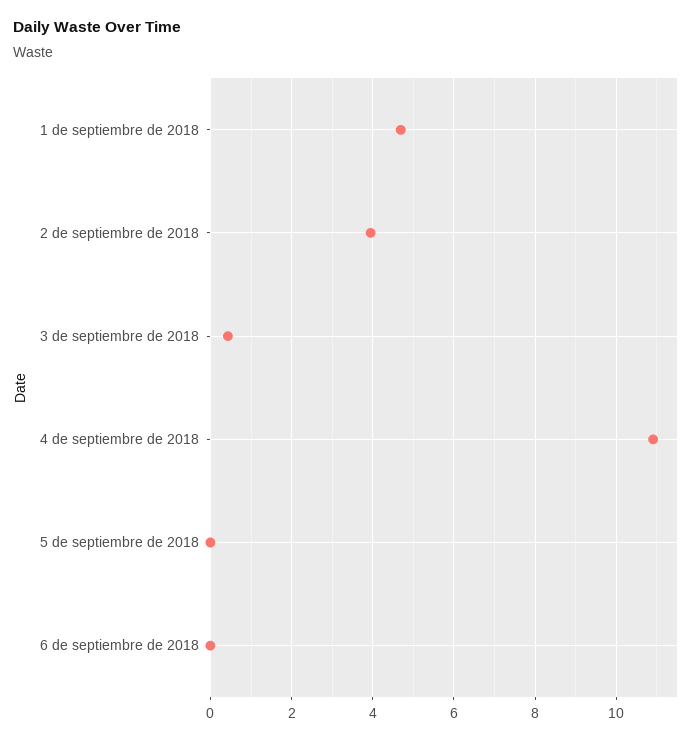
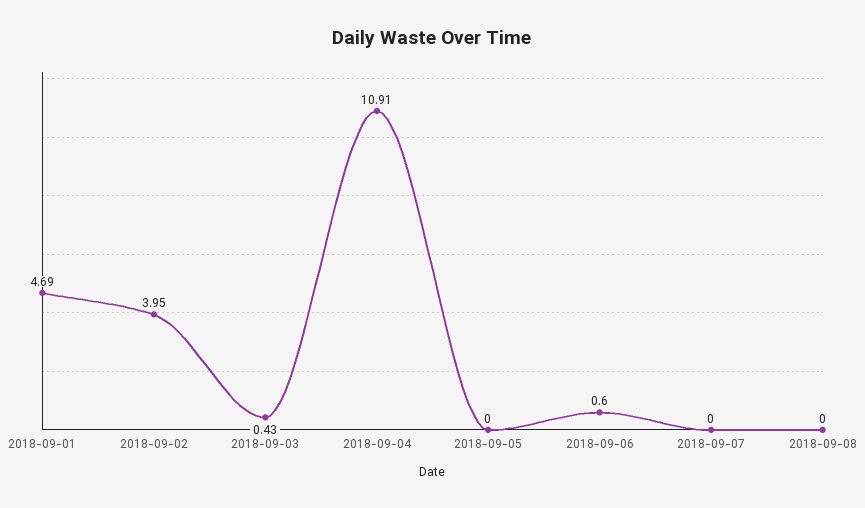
6 de septiembre de 2018: 0 -> 0.6
2018-09-07: none -> 0
2018-09-08: none -> 0

